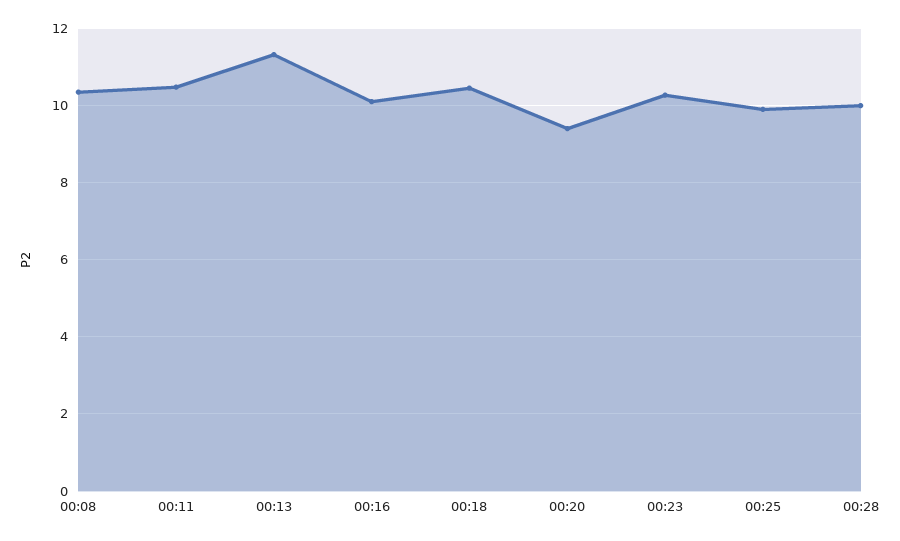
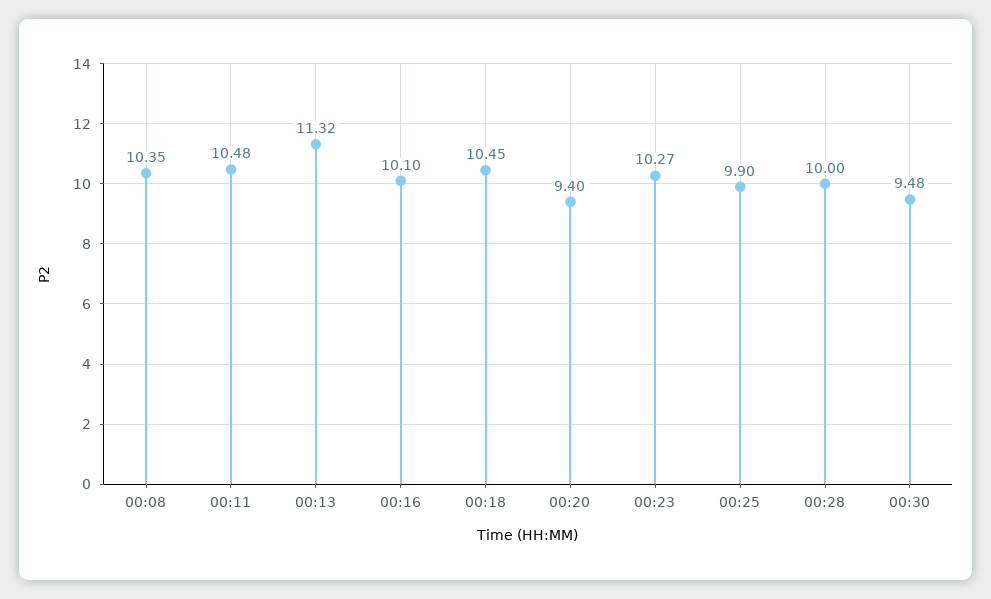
00:30: none -> 9.48

